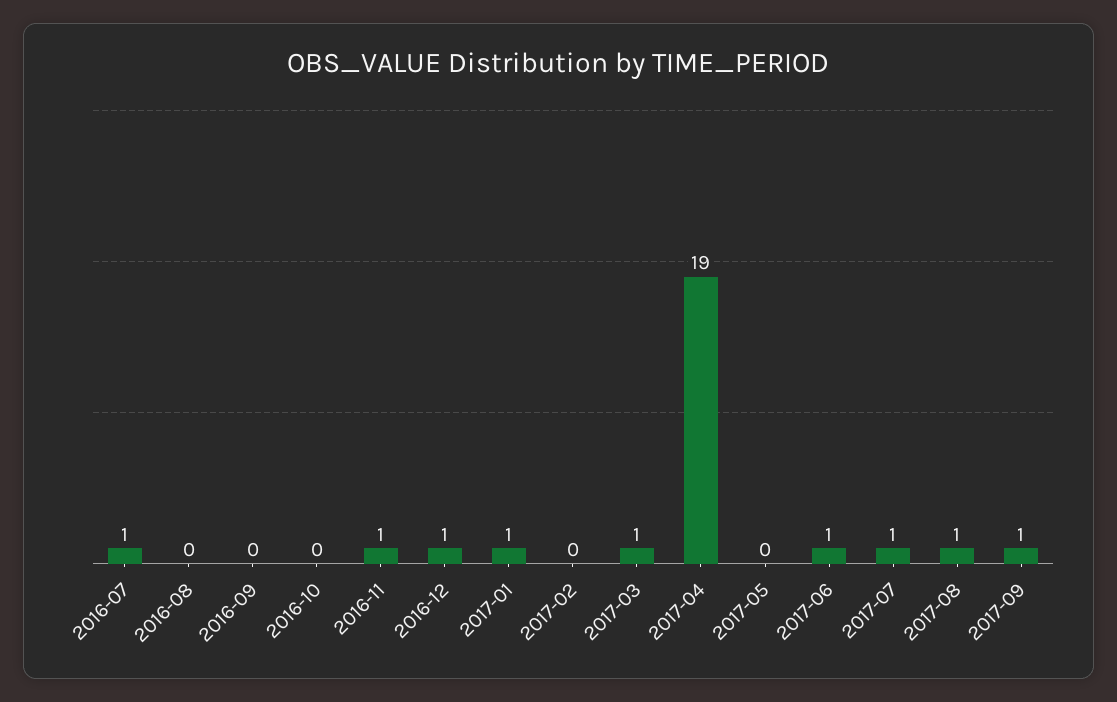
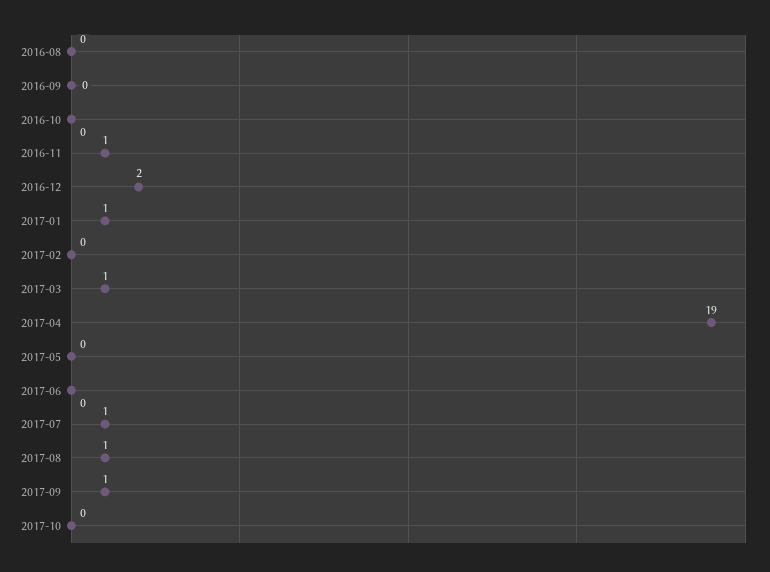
2016-07: 1 -> none
2016-12: 1 -> 2
2017-06: 1 -> 0
2017-10: none -> 0

